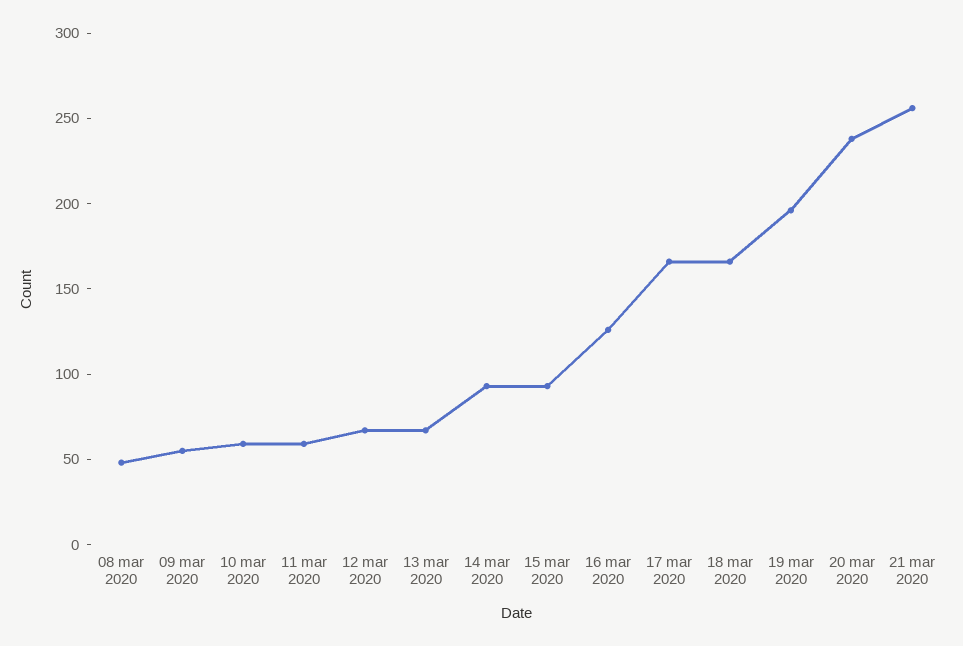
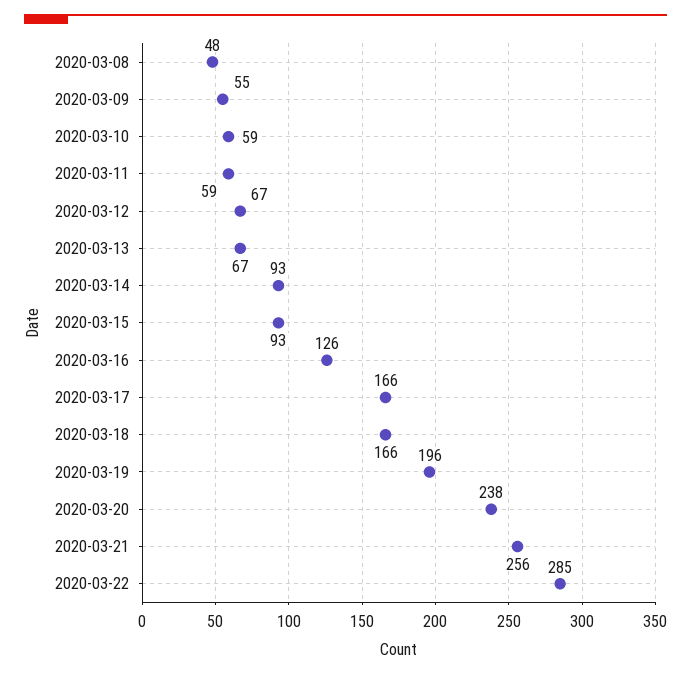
2020-03-22: none -> 285

